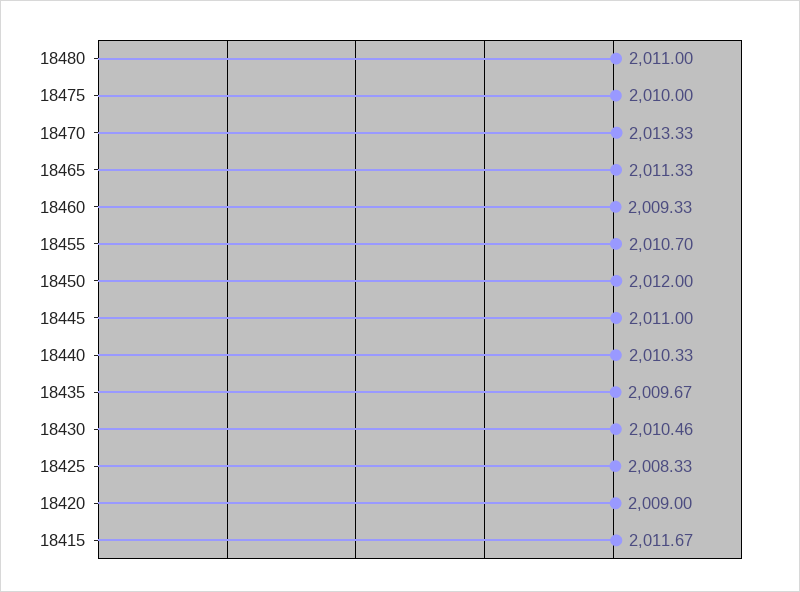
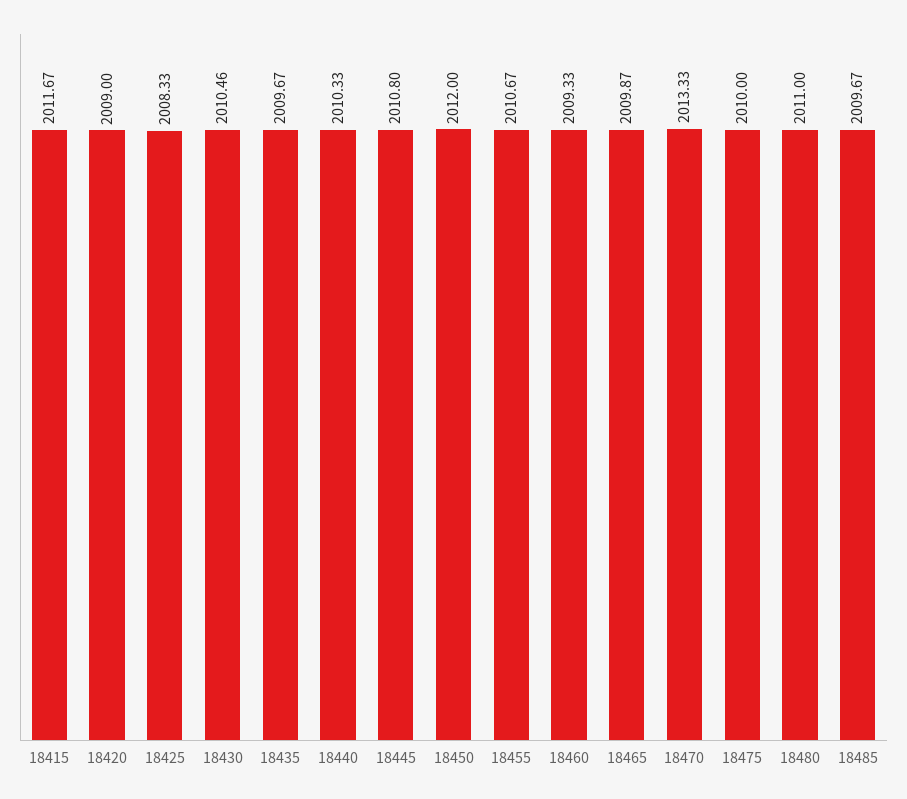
18465: 2011.33 -> 2009.87
18455: 2010.7 -> 2010.67
18445: 2011 -> 2010.8
18485: none -> 2009.67

